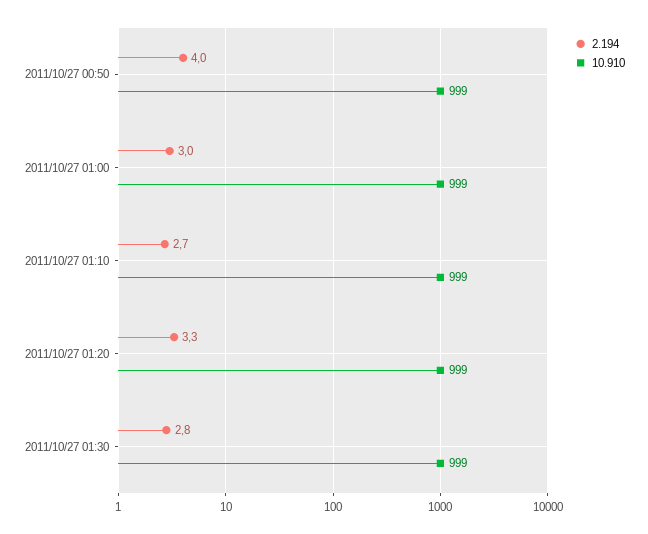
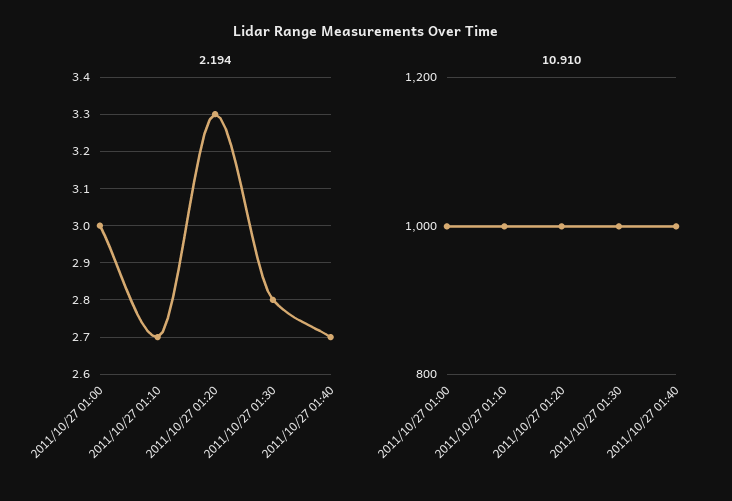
2.194, 2011/10/27 00:50: 4 -> none
10.910, 2011/10/27 00:50: 999 -> none
2.194, 2011/10/27 01:40: none -> 2.7
10.910, 2011/10/27 01:40: none -> 1000

